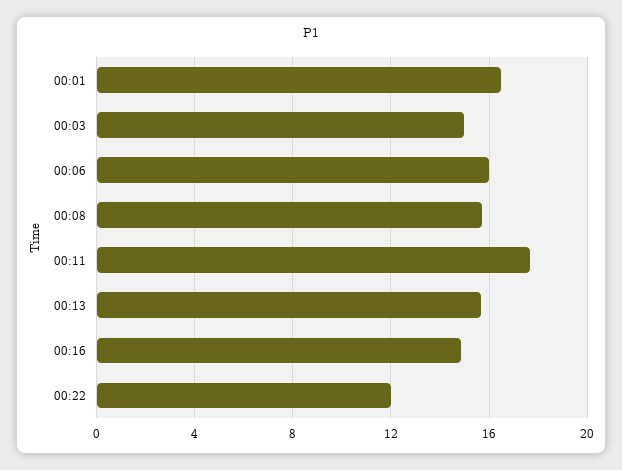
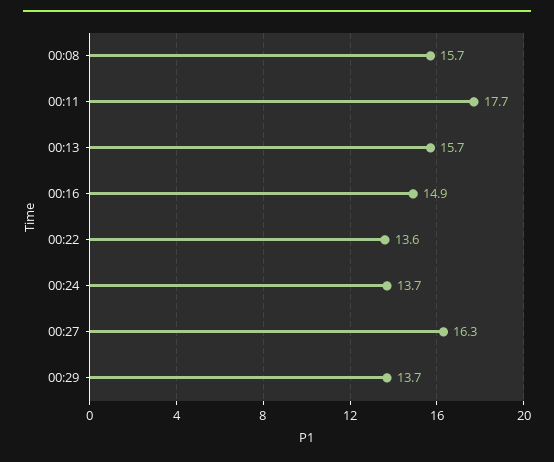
00:01: 16.5 -> none
00:03: 15 -> none
00:06: 16 -> none
00:22: 12 -> 13.6
00:24: none -> 13.7
00:27: none -> 16.3
00:29: none -> 13.7

